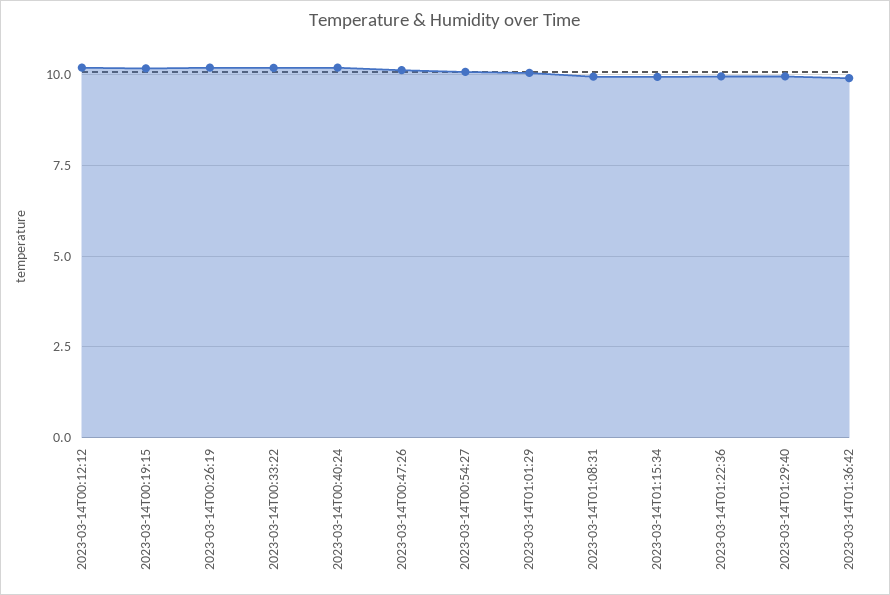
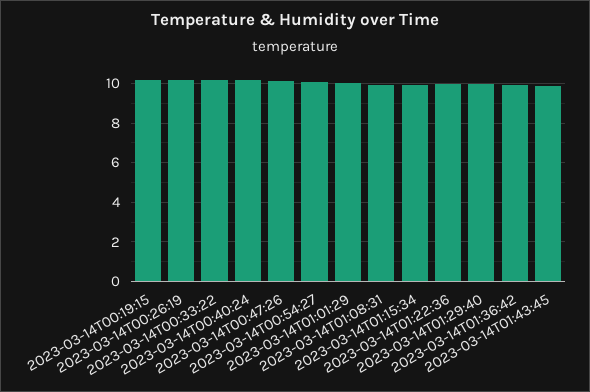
2023-03-14T00:12:12: 10.25 -> none
2023-03-14T01:43:45: none -> 10

